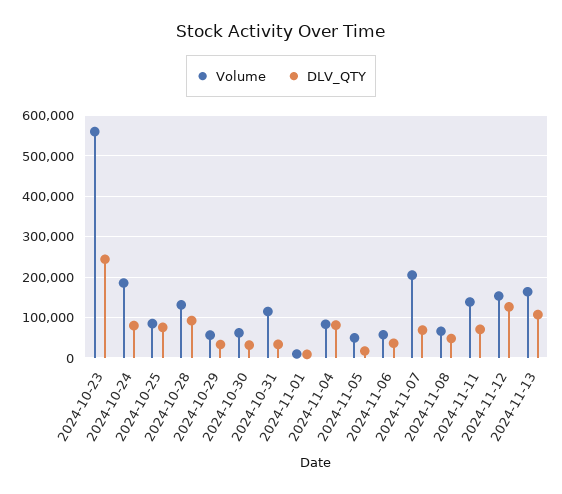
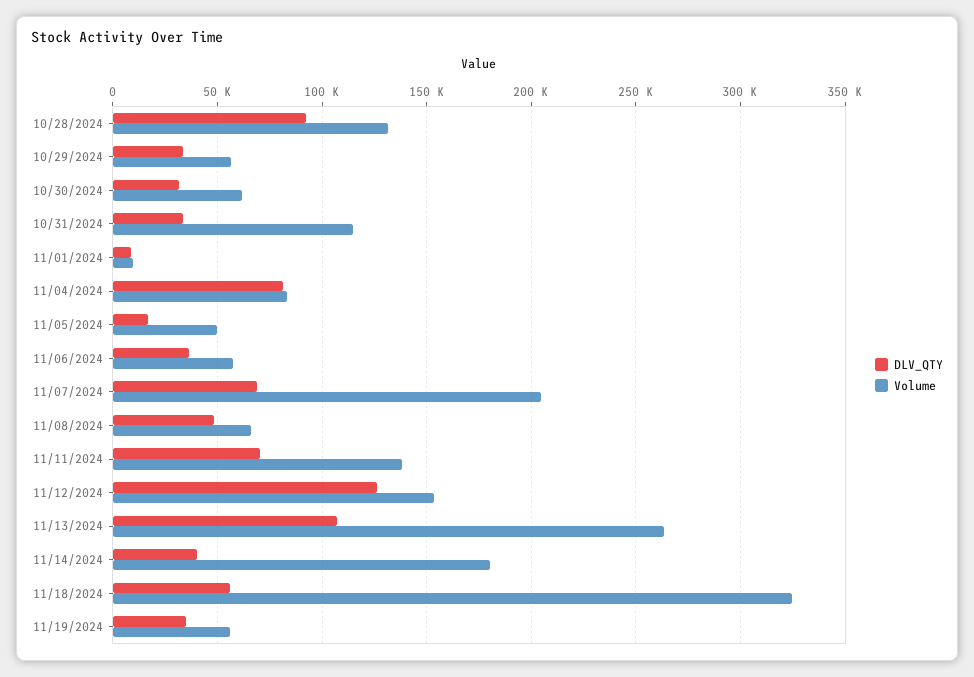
Volume, 2024-10-23: 560000 -> none
DLV_QTY, 2024-10-23: 240000 -> none
Volume, 2024-10-24: 180000 -> none
DLV_QTY, 2024-10-24: 80000 -> none
Volume, 2024-10-25: 80000 -> none
DLV_QTY, 2024-10-25: 80000 -> none
Volume, 2024-11-13: 160000 -> 265000
DLV_QTY, 11/14/2024: none -> 40000
Volume, 11/14/2024: none -> 180000
DLV_QTY, 11/18/2024: none -> 55000
Volume, 11/18/2024: none -> 325000
DLV_QTY, 11/19/2024: none -> 35000
Volume, 11/19/2024: none -> 55000

